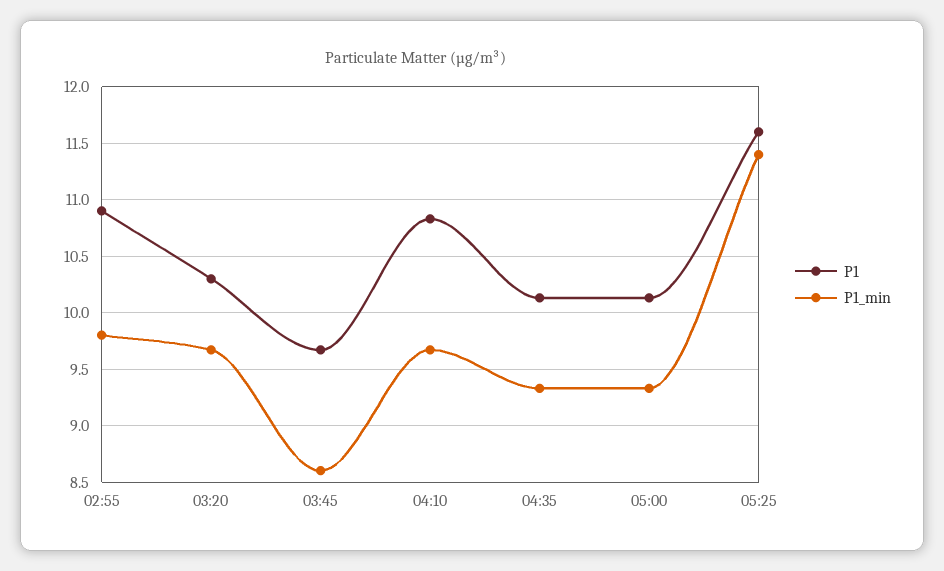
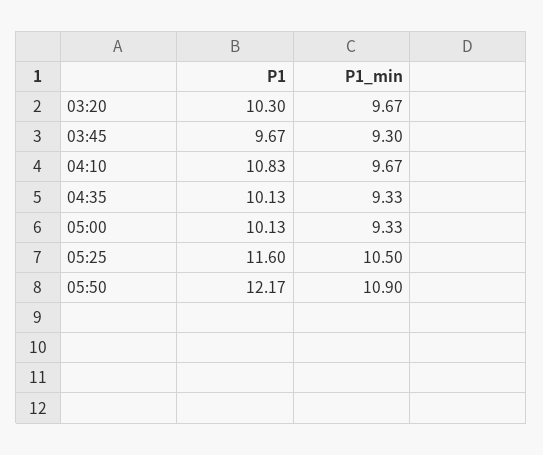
P1, 02:55: 10.9 -> none
P1_min, 02:55: 9.8 -> none
P1_min, 03:45: 8.6 -> 9.3
P1_min, 05:25: 11.4 -> 10.5
P1, 05:50: none -> 12.17
P1_min, 05:50: none -> 10.9

